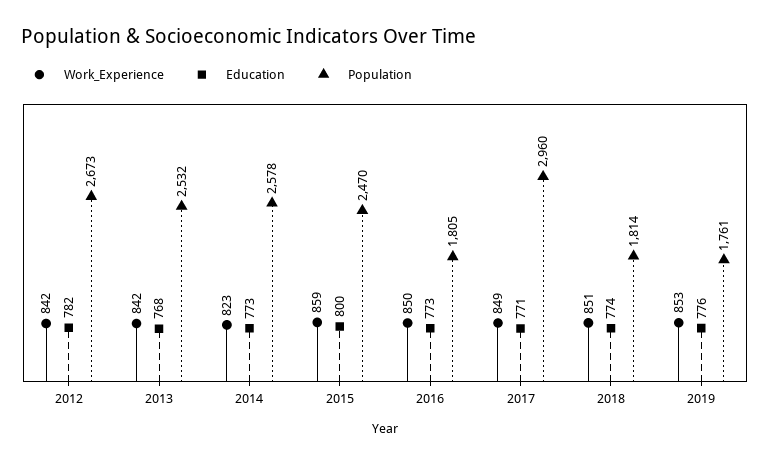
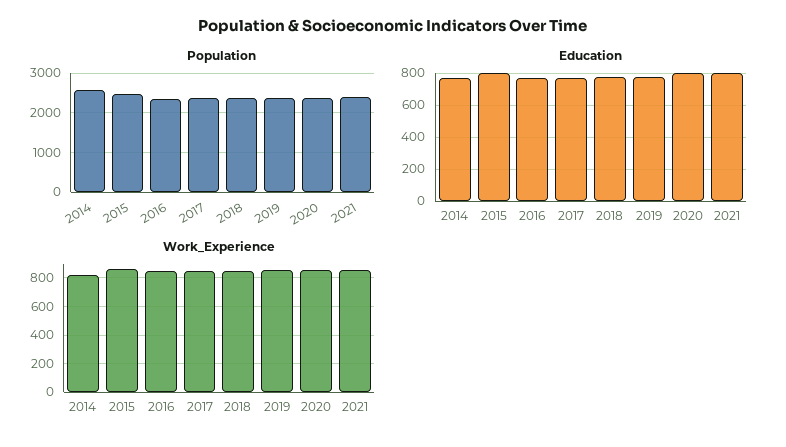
Work_Experience, 2012: 842 -> none
Education, 2012: 782 -> none
Population, 2012: 2673 -> none
Work_Experience, 2013: 842 -> none
Education, 2013: 768 -> none
Population, 2013: 2532 -> none
Population, 2016: 1805 -> 2400
Population, 2017: 2960 -> 2400
Population, 2018: 1814 -> 2400
Population, 2019: 1761 -> 2400
Population, 2020: none -> 2400
Population, 2021: none -> 2400
Education, 2020: none -> 800
Education, 2021: none -> 800
Work_Experience, 2020: none -> 850
Work_Experience, 2021: none -> 850

